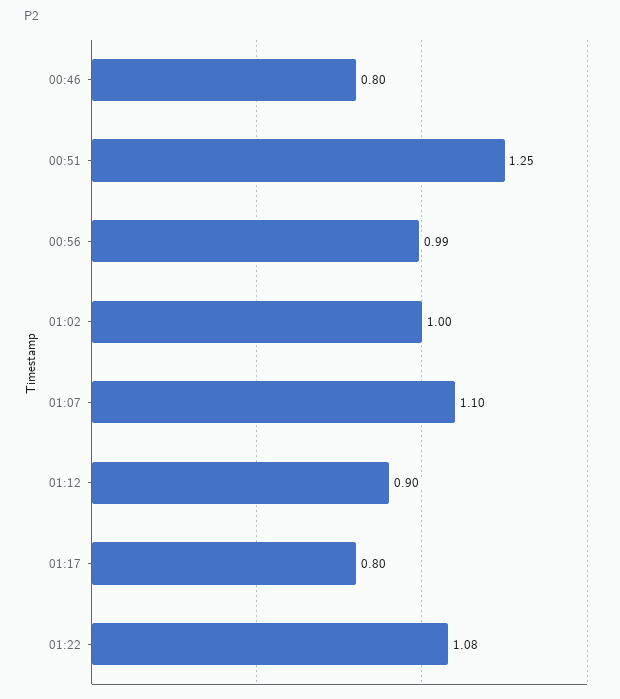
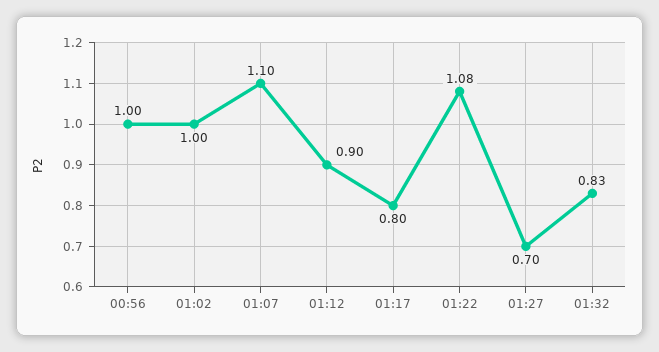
00:46: 0.8 -> none
00:51: 1.25 -> none
00:56: 0.99 -> 1
01:27: none -> 0.7
01:32: none -> 0.83

